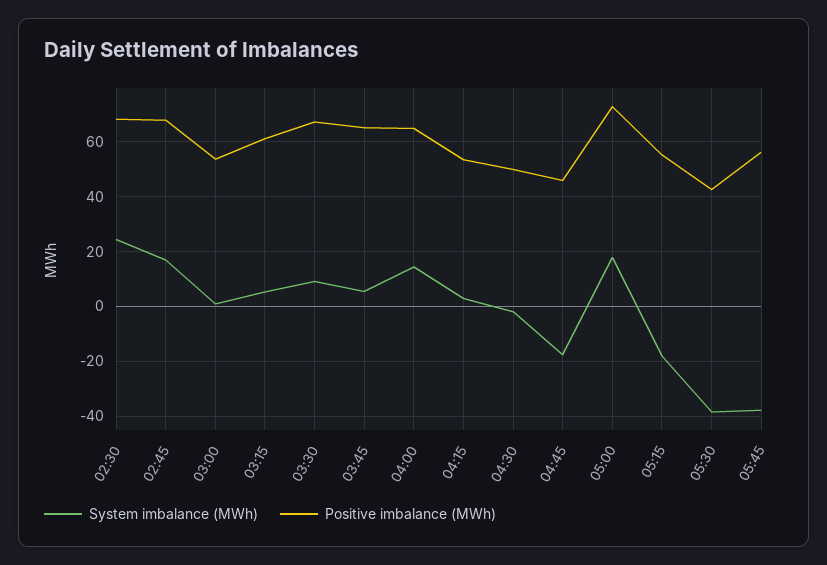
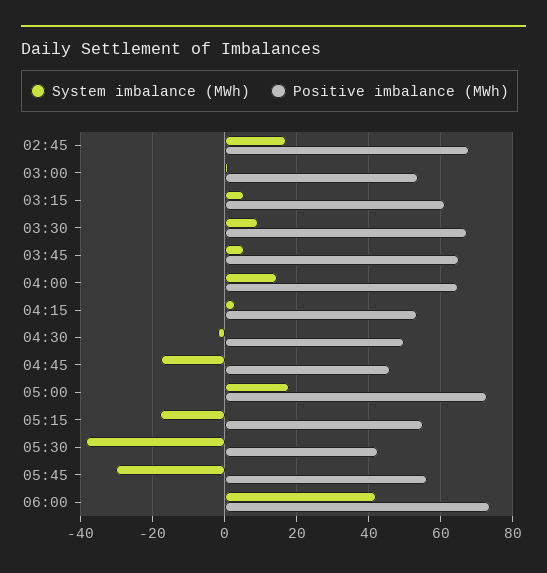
System imbalance (MWh), 02:30: 25 -> none
Positive imbalance (MWh), 02:30: 67.5 -> none
System imbalance (MWh), 05:45: -37.5 -> -30
System imbalance (MWh), 06:00: none -> 42
Positive imbalance (MWh), 06:00: none -> 74

